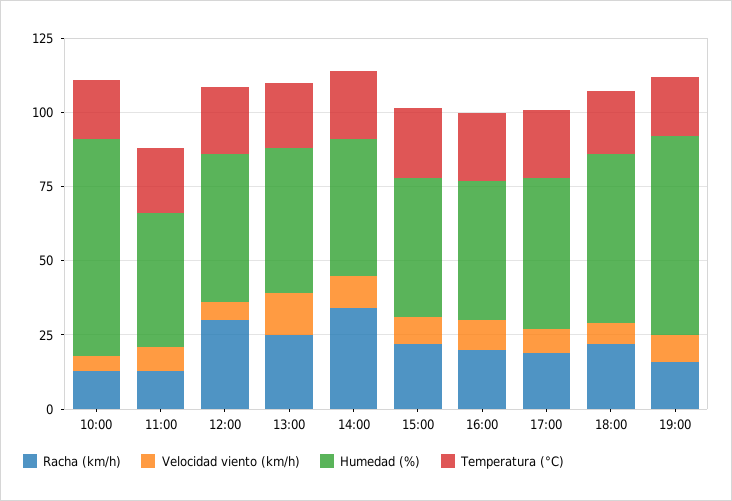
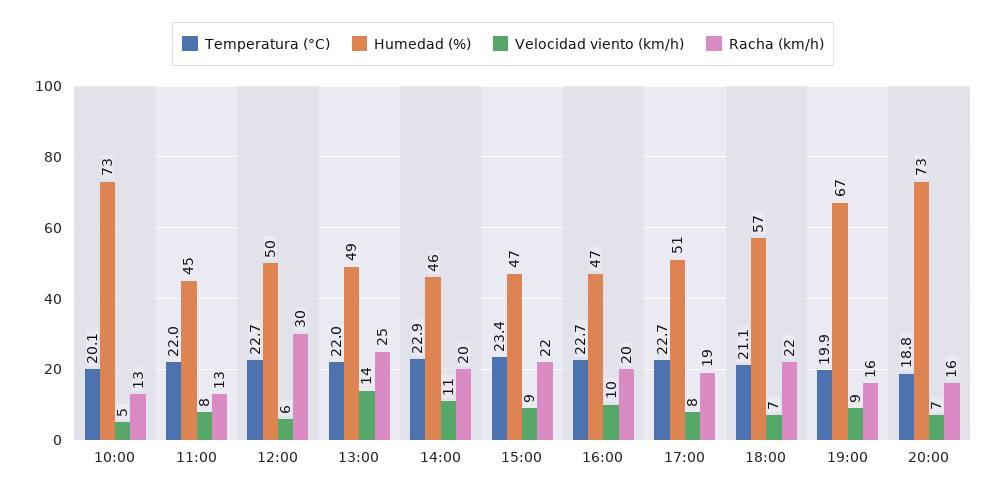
Racha (km/h), 14:00: 35 -> 20
Temperatura (°C), 20:00: none -> 18.8
Humedad (%), 20:00: none -> 73
Velocidad viento (km/h), 20:00: none -> 7
Racha (km/h), 20:00: none -> 16

